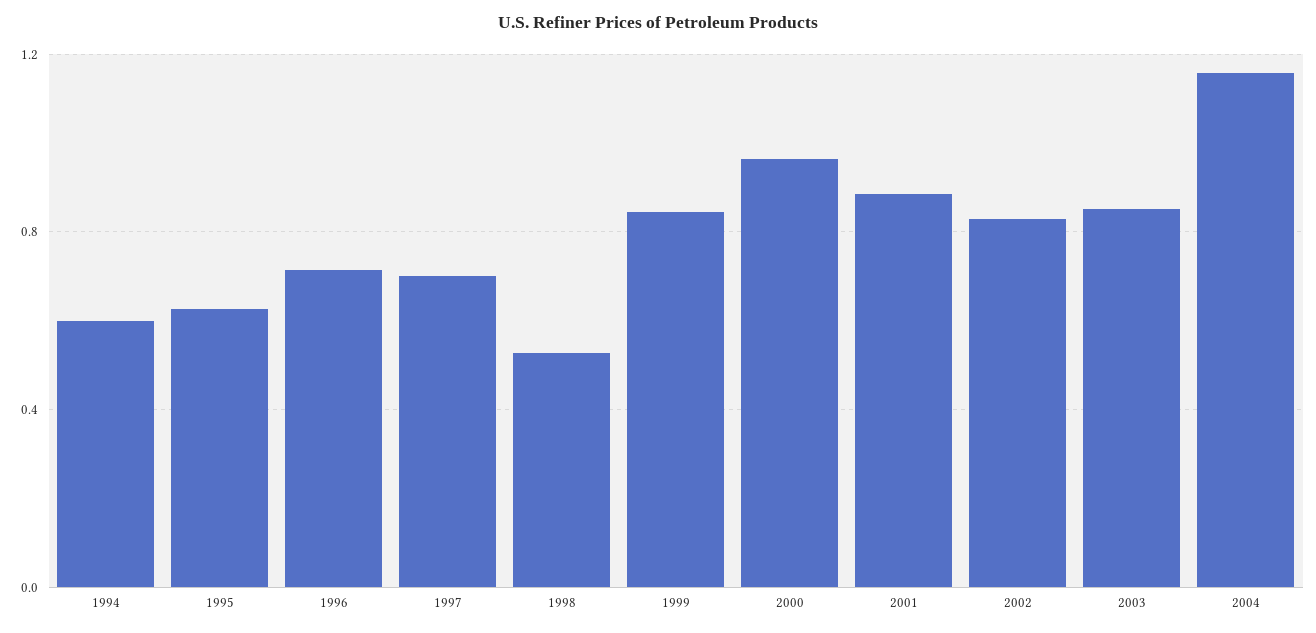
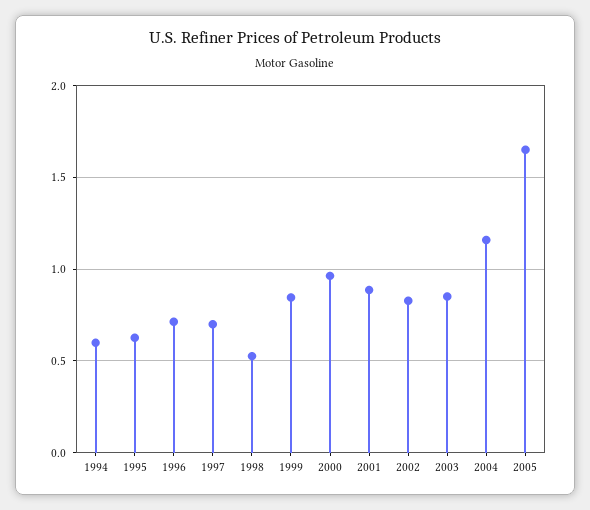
2005: none -> 1.65

